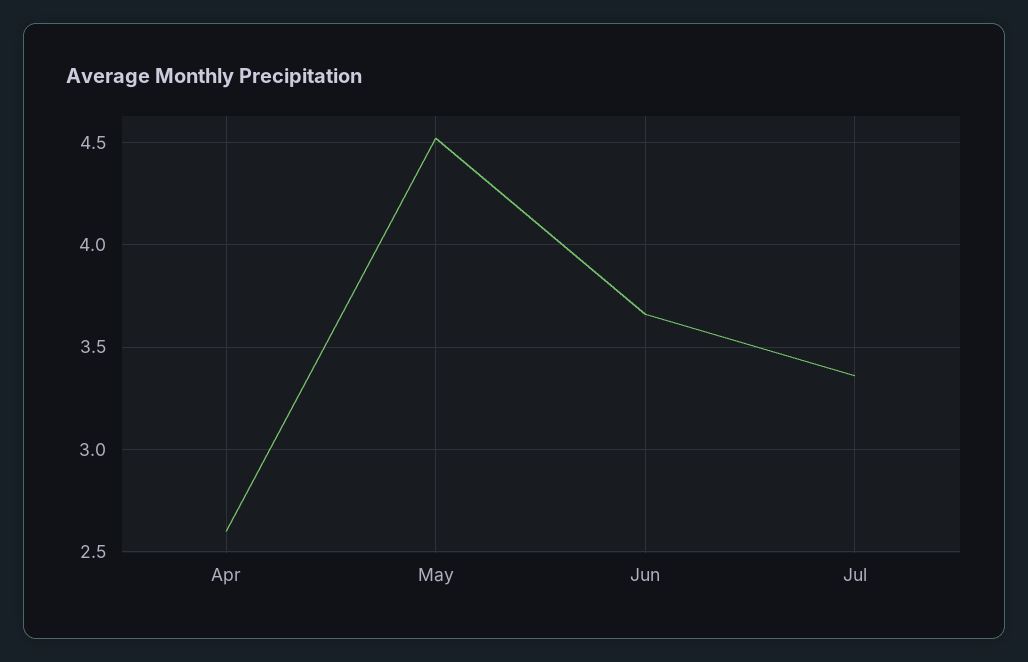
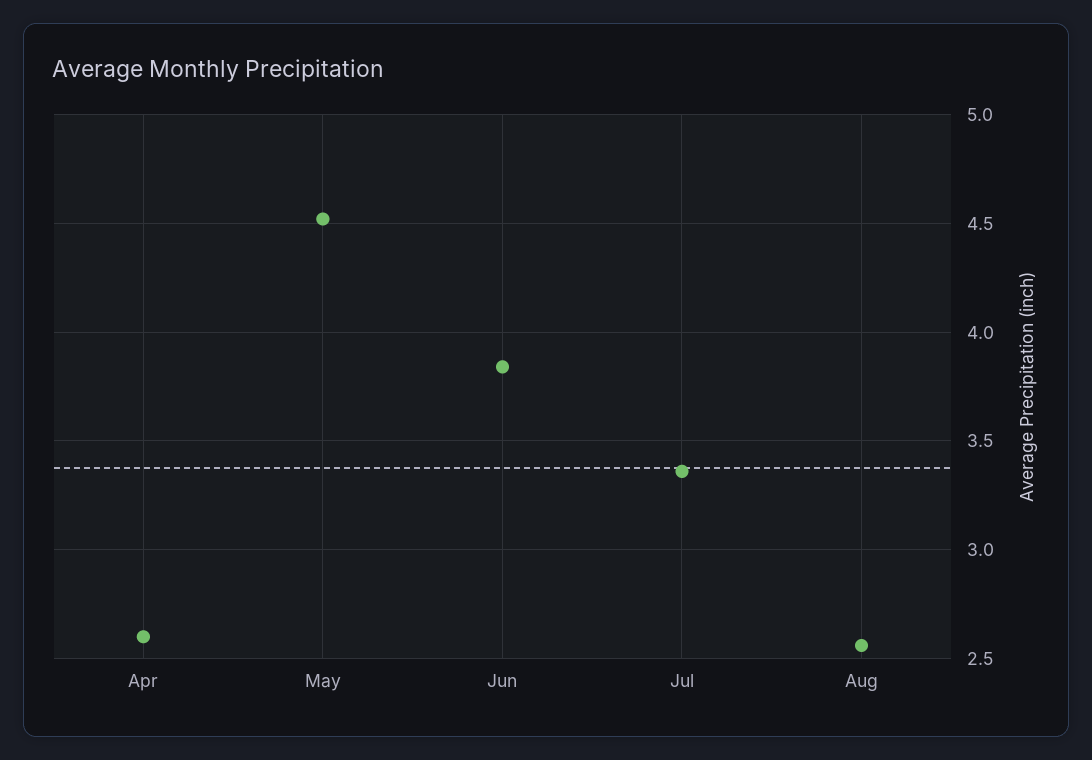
Jun: 3.65 -> 3.85
Aug: none -> 2.55

